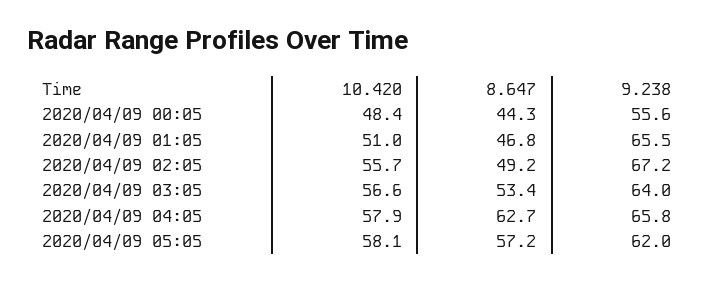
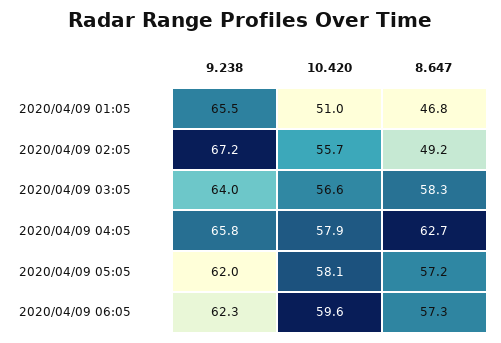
10.420, 2020/04/09 00:05: 48.4 -> none
8.647, 2020/04/09 00:05: 44.3 -> none
9.238, 2020/04/09 00:05: 55.6 -> none
8.647, 2020/04/09 03:05: 53.4 -> 58.3
9.238, 2020/04/09 06:05: none -> 62.3
10.420, 2020/04/09 06:05: none -> 59.6
8.647, 2020/04/09 06:05: none -> 57.3

